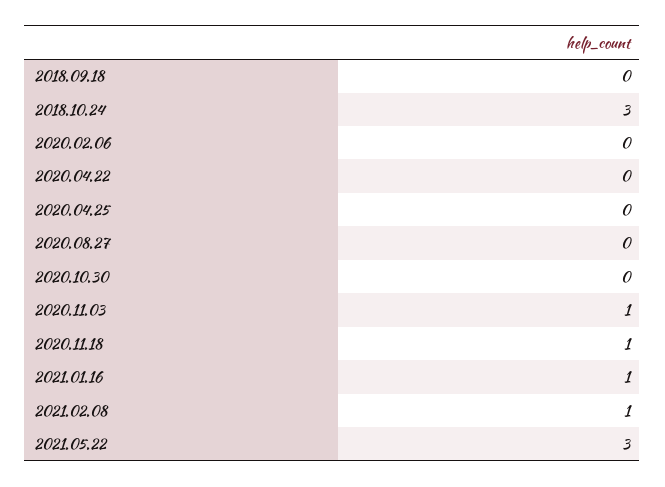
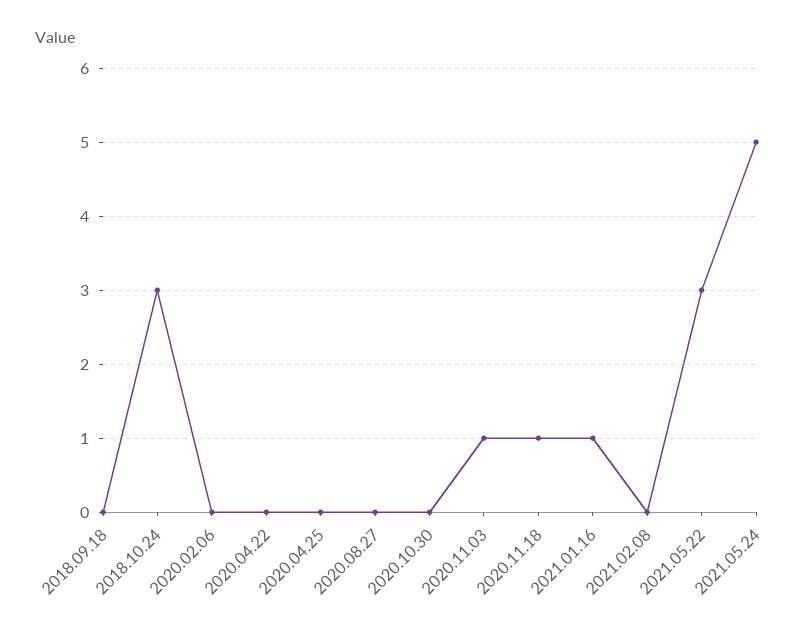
2021.02.08: 1 -> 0
2021.05.24: none -> 5

